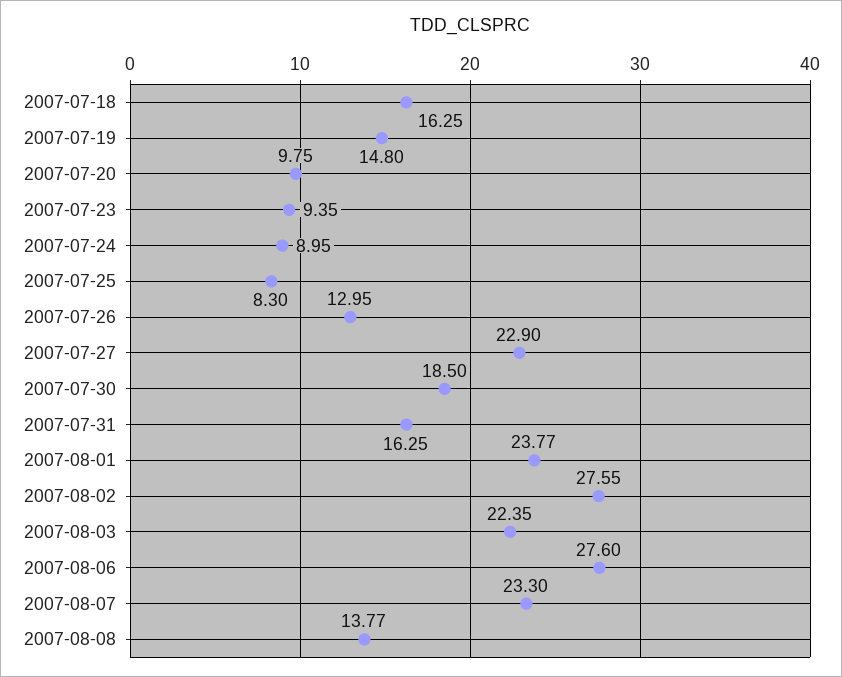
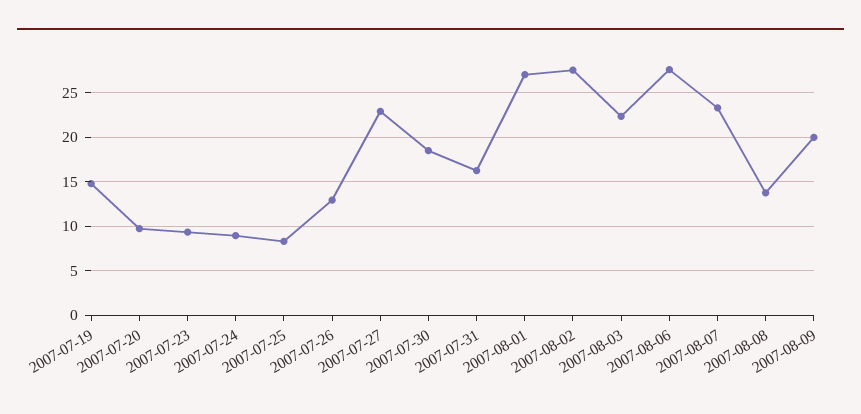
2007-07-18: 16.25 -> none
2007-08-01: 23.77 -> 27
2007-08-09: none -> 20

